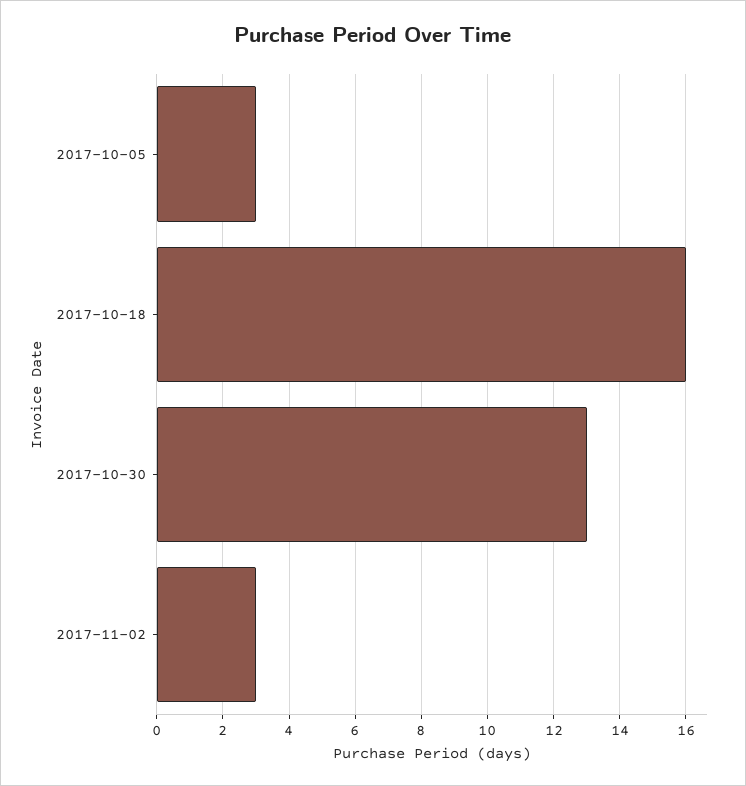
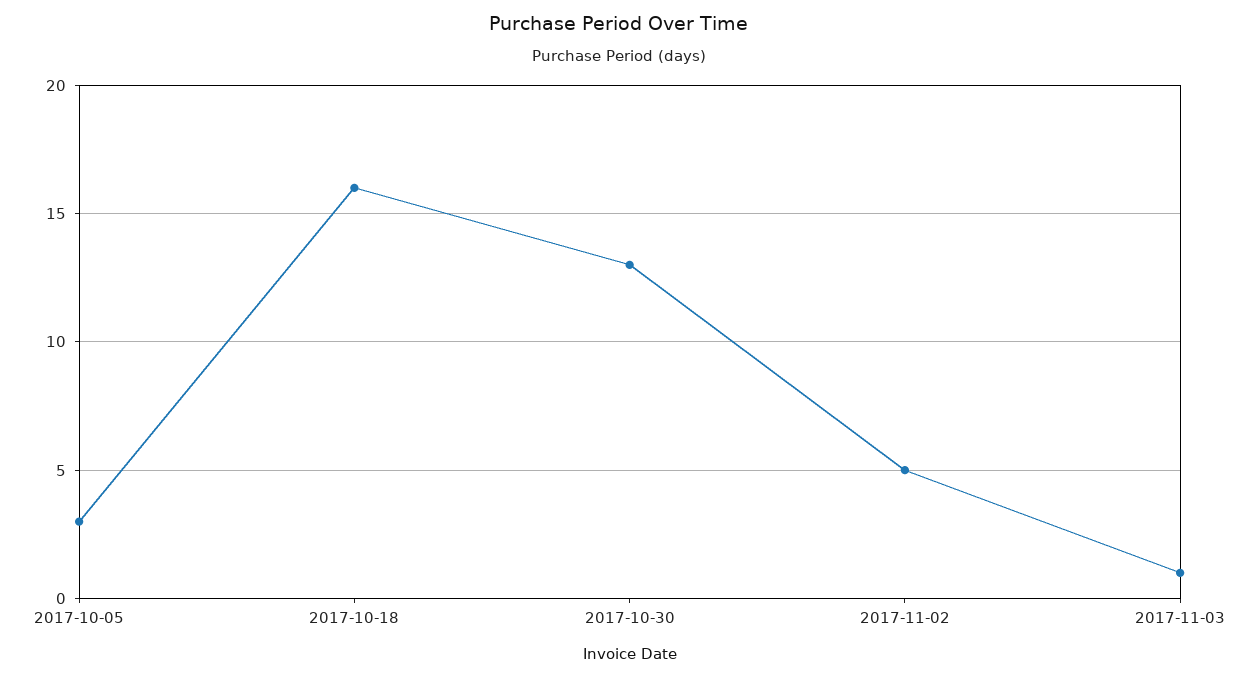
2017-11-02: 3 -> 5
2017-11-03: none -> 1

